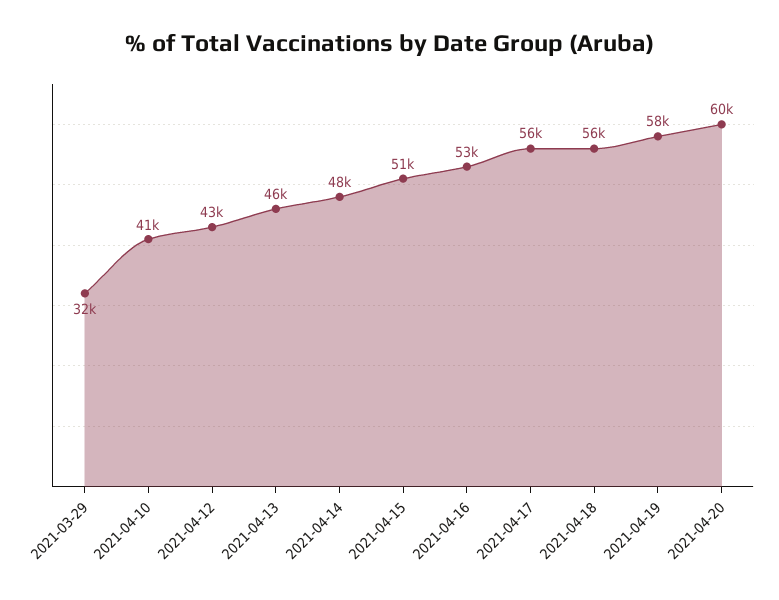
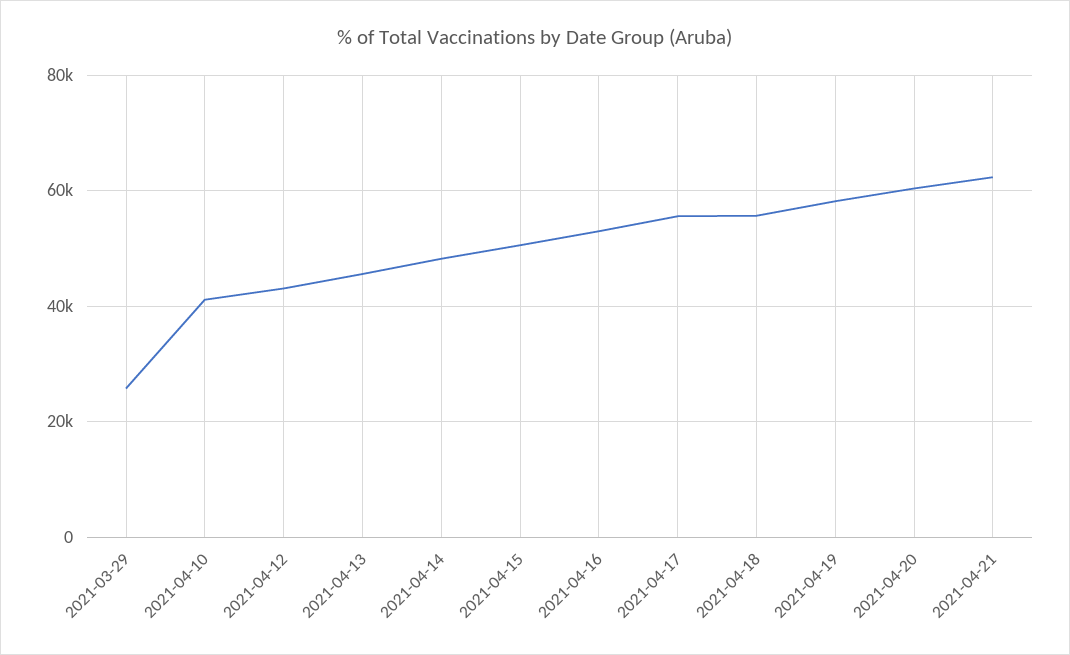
2021-03-29: 32000 -> 26000
2021-04-21: none -> 62000

